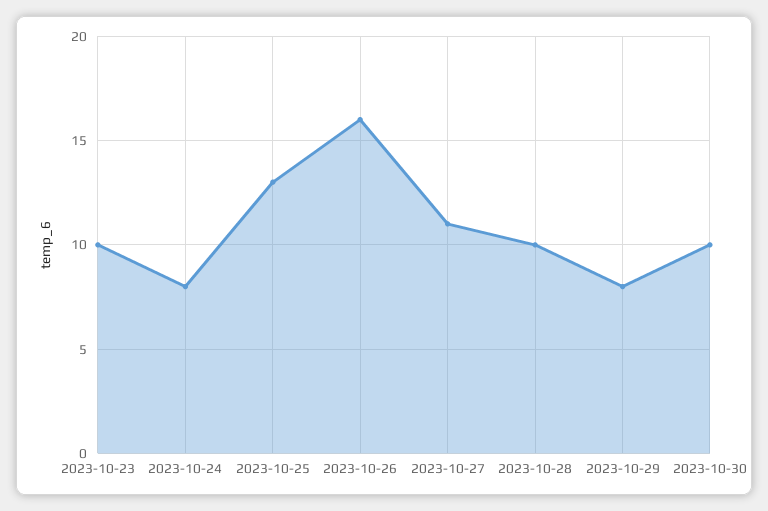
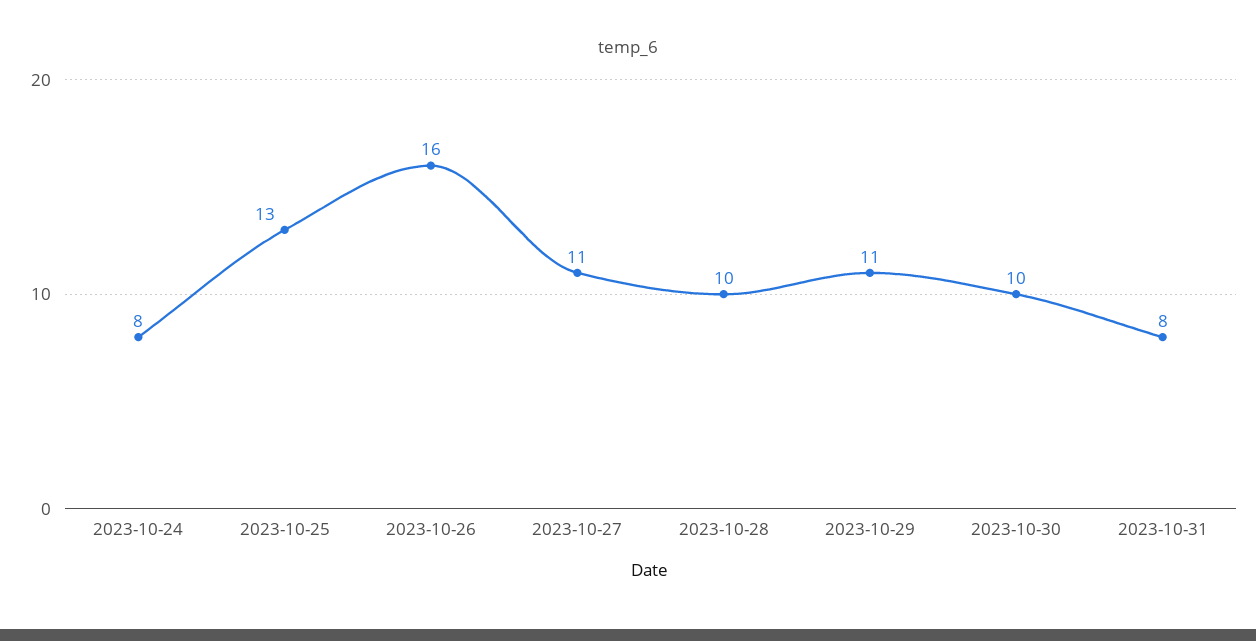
2023-10-23: 10 -> none
2023-10-29: 8 -> 11
2023-10-31: none -> 8

